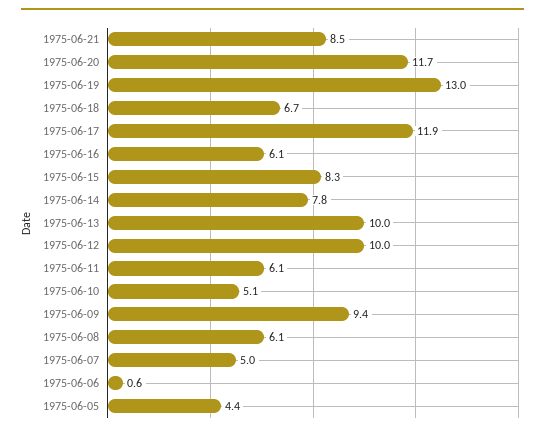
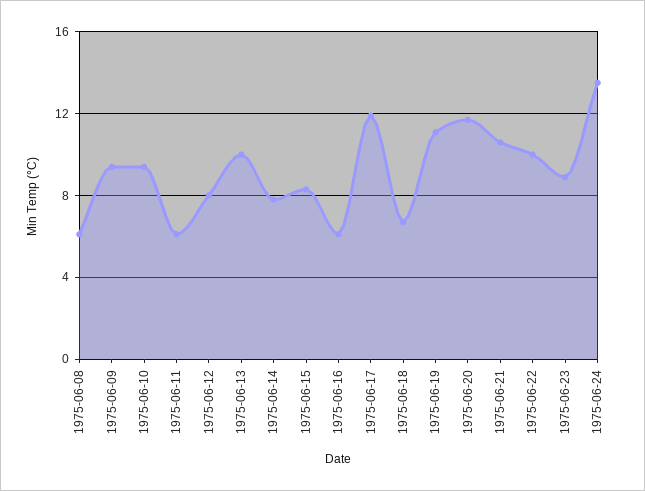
1975-06-21: 8.5 -> 10.5
1975-06-19: 13 -> 11
1975-06-12: 10 -> 8
1975-06-10: 5.1 -> 9.5
1975-06-07: 5 -> none
1975-06-06: 0.6 -> none
1975-06-05: 4.4 -> none
1975-06-22: none -> 10
1975-06-23: none -> 9
1975-06-24: none -> 13.5

